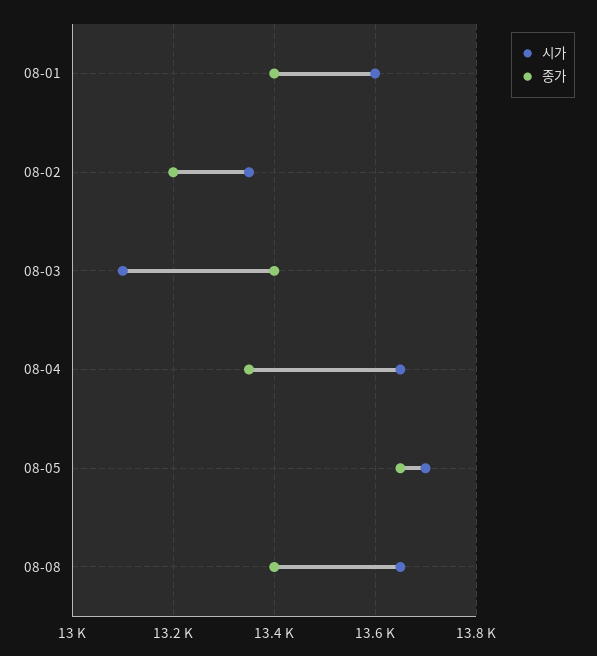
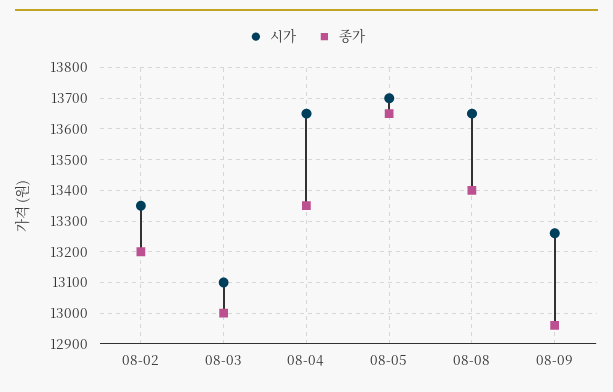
시가, 08-01: 13600 -> none
종가, 08-01: 13400 -> none
종가, 08-03: 13400 -> 13000
시가, 08-09: none -> 13260
종가, 08-09: none -> 12960

